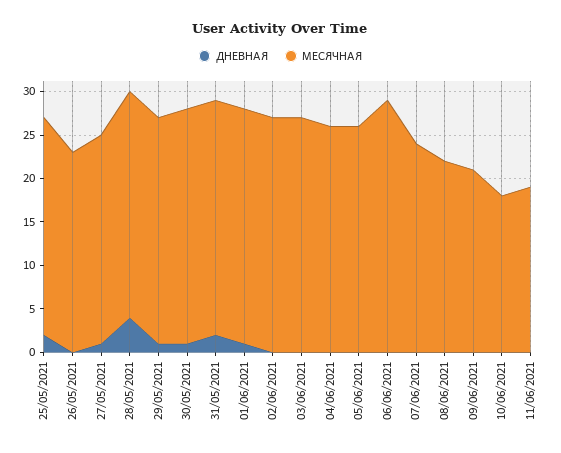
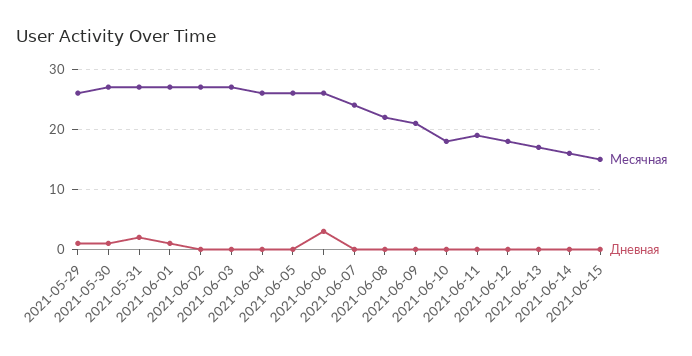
ДНЕВНАЯ, 25/05/2021: 2 -> none
МЕСЯЧНАЯ, 25/05/2021: 25 -> none
ДНЕВНАЯ, 26/05/2021: 0 -> none
МЕСЯЧНАЯ, 26/05/2021: 23 -> none
ДНЕВНАЯ, 27/05/2021: 1 -> none
МЕСЯЧНАЯ, 27/05/2021: 24 -> none
ДНЕВНАЯ, 28/05/2021: 4 -> none
МЕСЯЧНАЯ, 28/05/2021: 26 -> none
ДНЕВНАЯ, 06/06/2021: 0 -> 3
МЕСЯЧНАЯ, 06/06/2021: 29 -> 26
МЕСЯЧНАЯ, 2021-06-12: none -> 18
ДНЕВНАЯ, 2021-06-12: none -> 0
МЕСЯЧНАЯ, 2021-06-13: none -> 17
ДНЕВНАЯ, 2021-06-13: none -> 0
МЕСЯЧНАЯ, 2021-06-14: none -> 16
ДНЕВНАЯ, 2021-06-14: none -> 0
МЕСЯЧНАЯ, 2021-06-15: none -> 15
ДНЕВНАЯ, 2021-06-15: none -> 0

